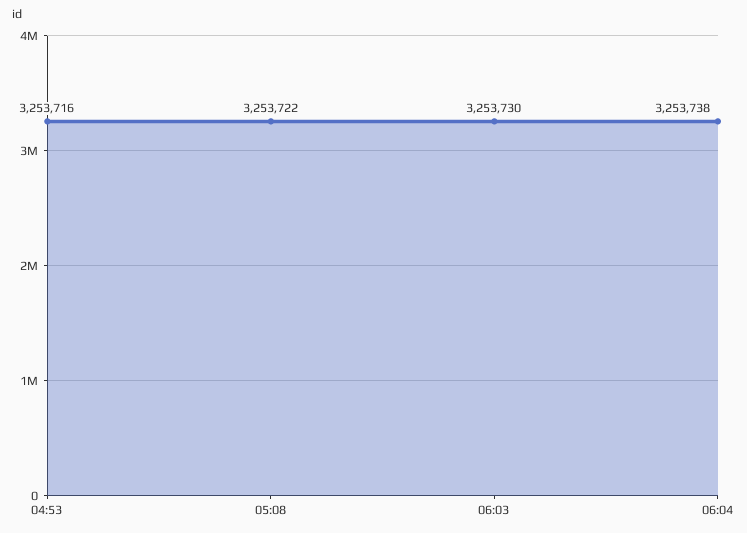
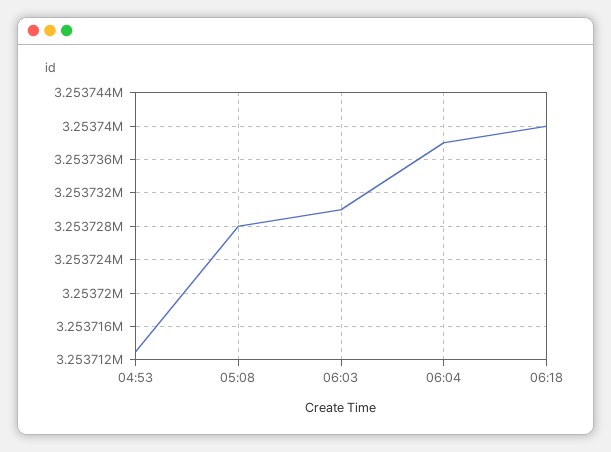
04:53: 3253716 -> 3253713
05:08: 3253722 -> 3253728
06:18: none -> 3253740

